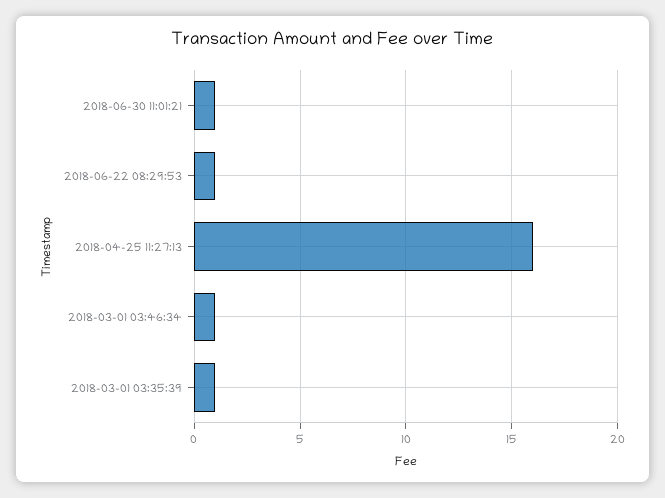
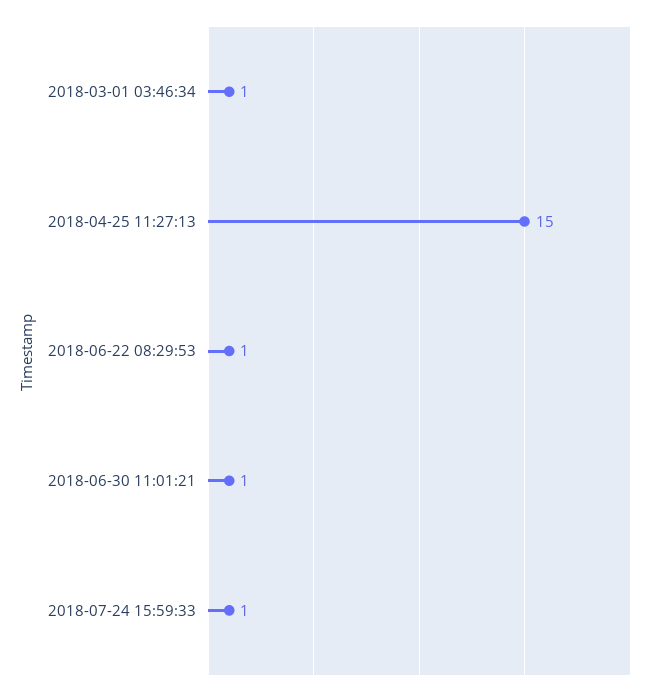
2018-04-25 11:27:13: 16 -> 15
2018-03-01 03:35:39: 1 -> none
2018-07-24 15:59:33: none -> 1

